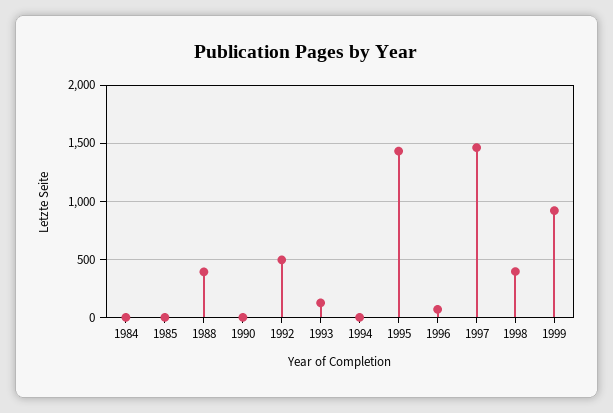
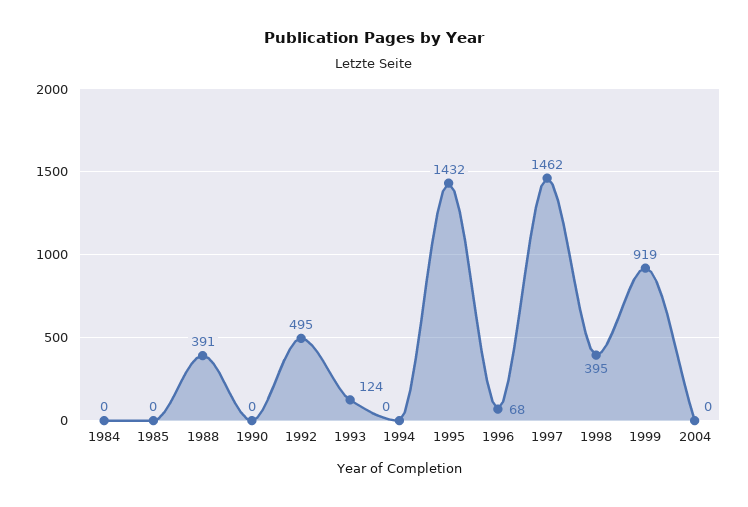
2004: none -> 0

